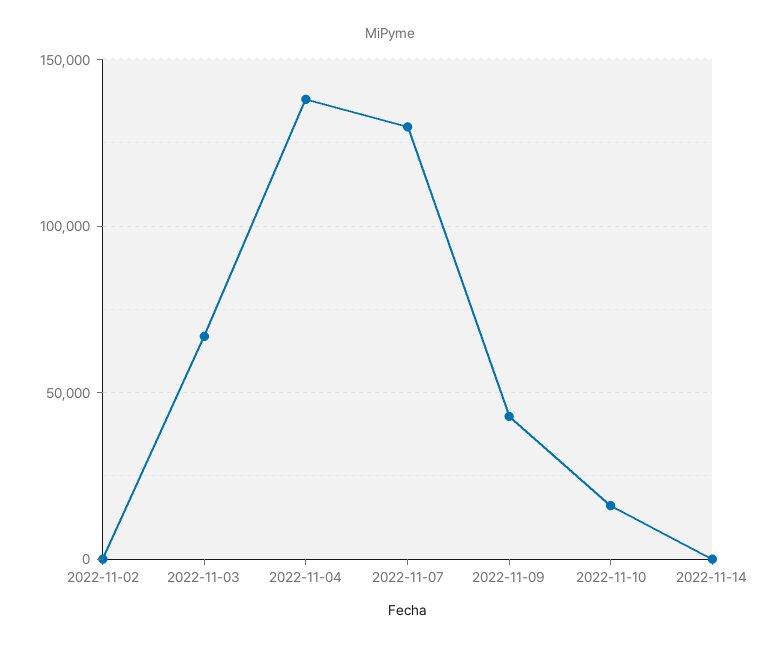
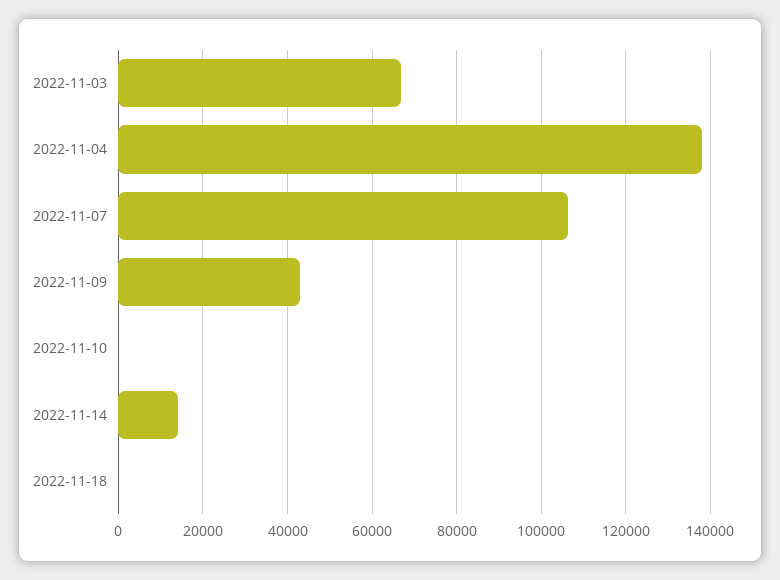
2022-11-02: 0 -> none
2022-11-07: 130000 -> 106000
2022-11-10: 15000 -> 0
2022-11-14: 0 -> 14000
2022-11-18: none -> 0

